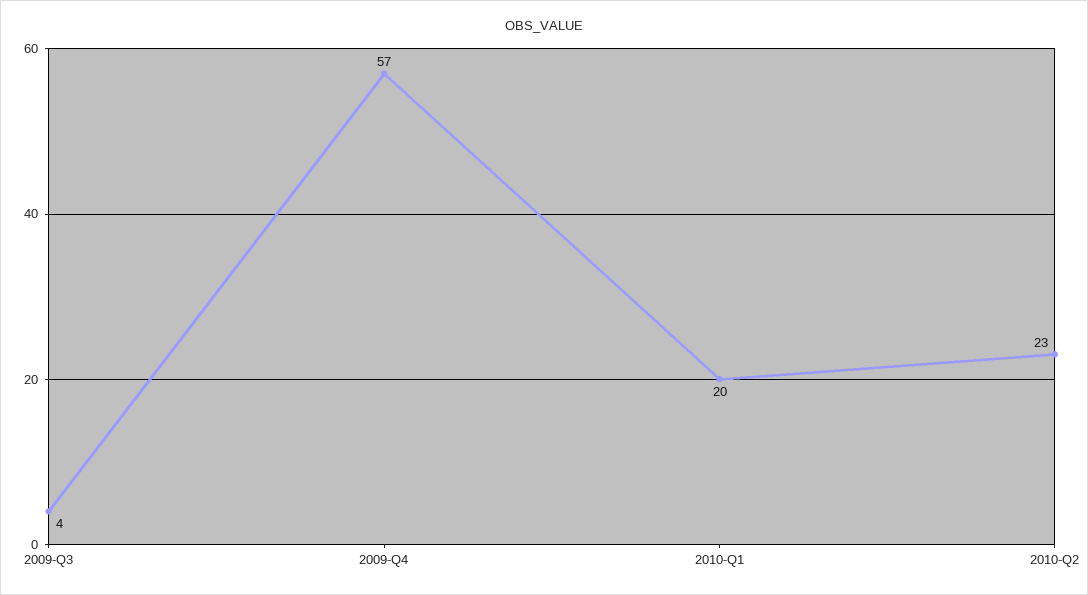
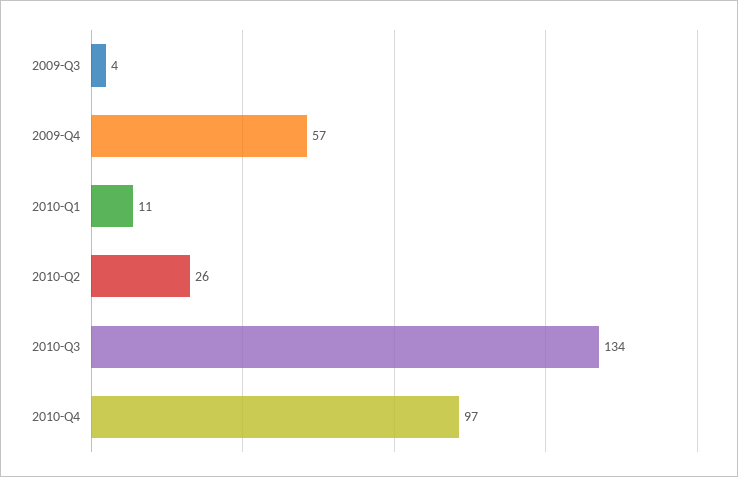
2010-Q1: 20 -> 11
2010-Q2: 23 -> 26
2010-Q3: none -> 134
2010-Q4: none -> 97

